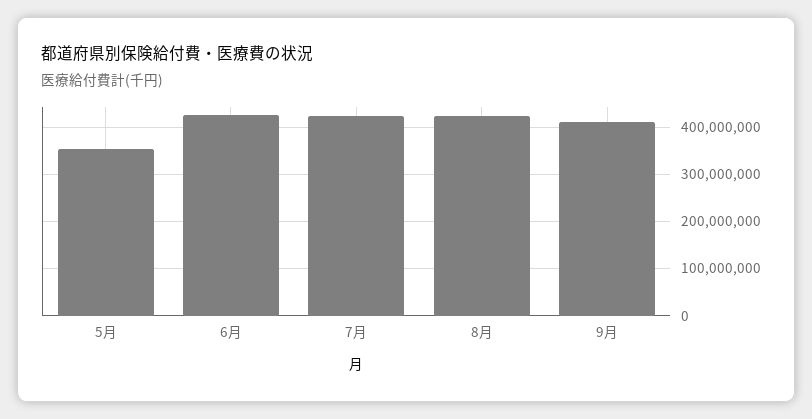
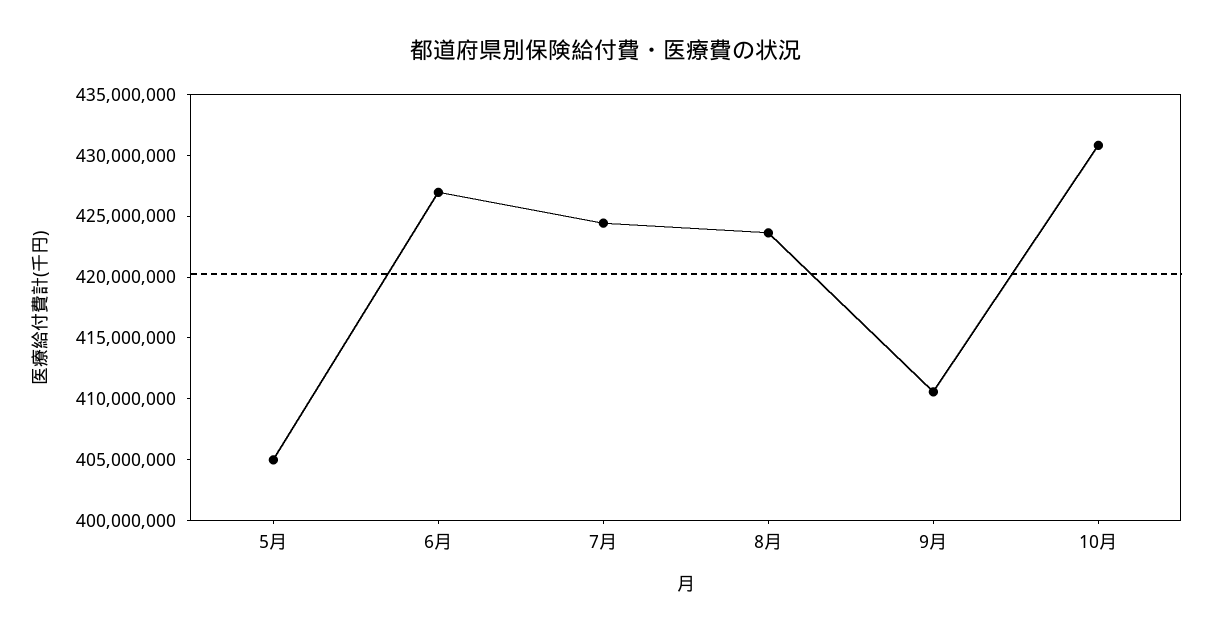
5月: 360000000 -> 405000000
10月: none -> 431000000

